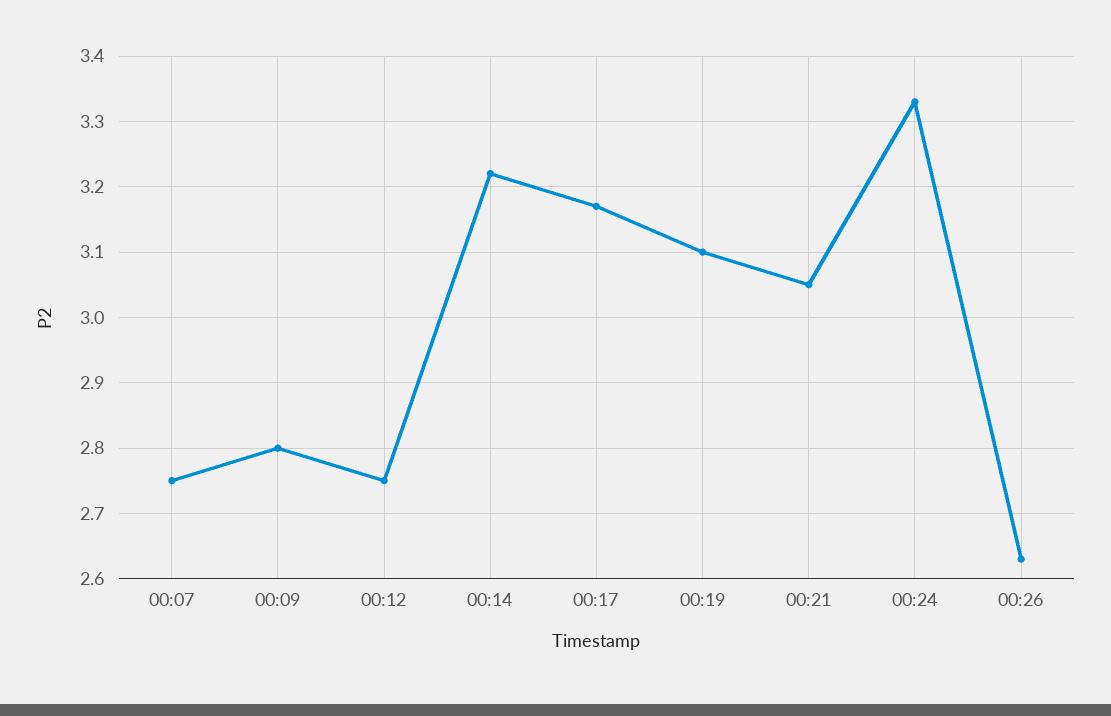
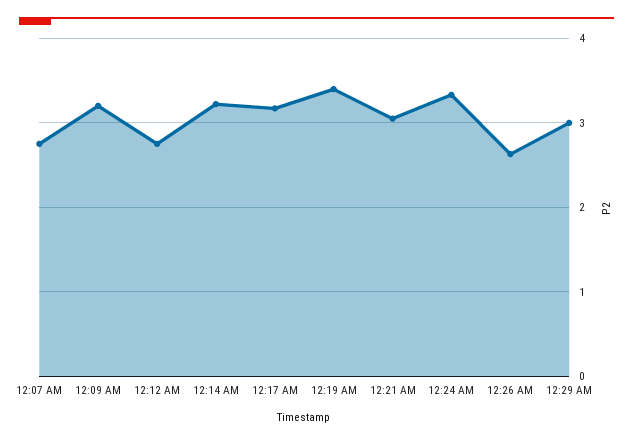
00:09: 2.8 -> 3.2
00:19: 3.1 -> 3.4
12:29 AM: none -> 3

